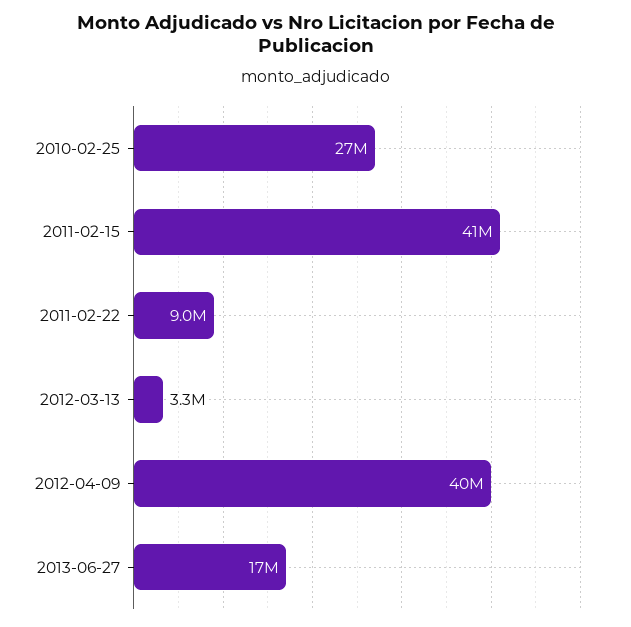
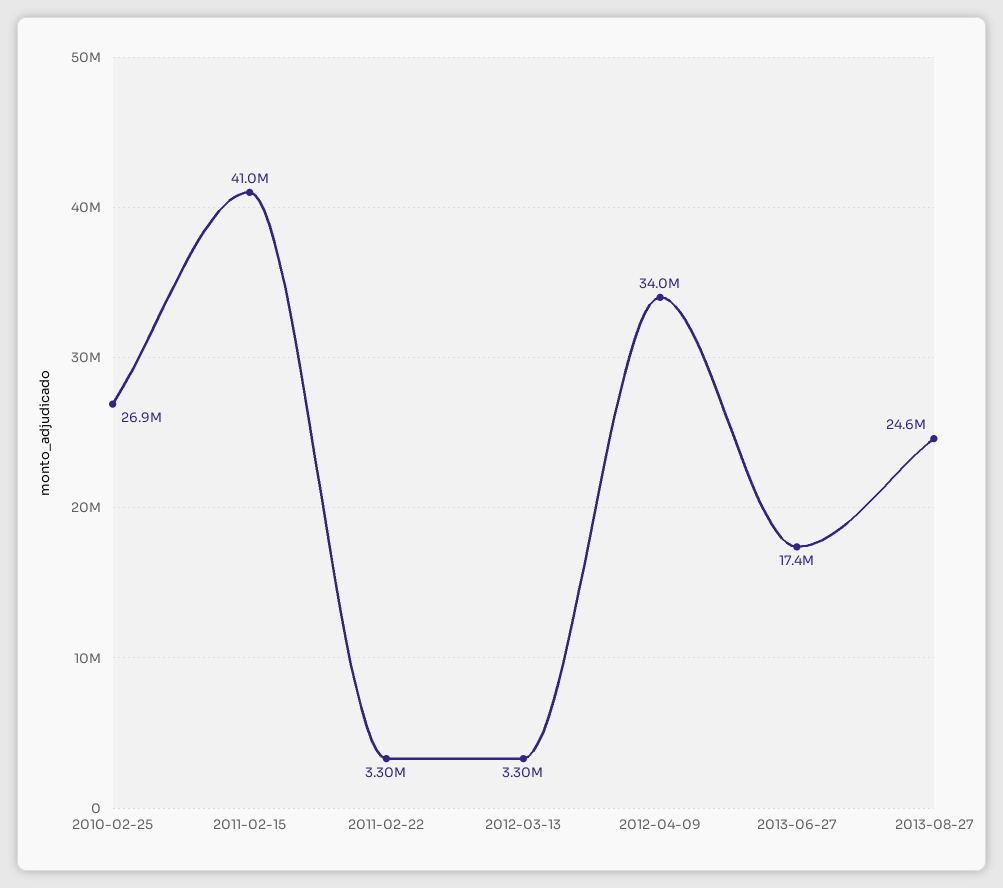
2011-02-22: 9000000 -> 3300000
2012-04-09: 40000000 -> 34000000
2013-08-27: none -> 24600000

